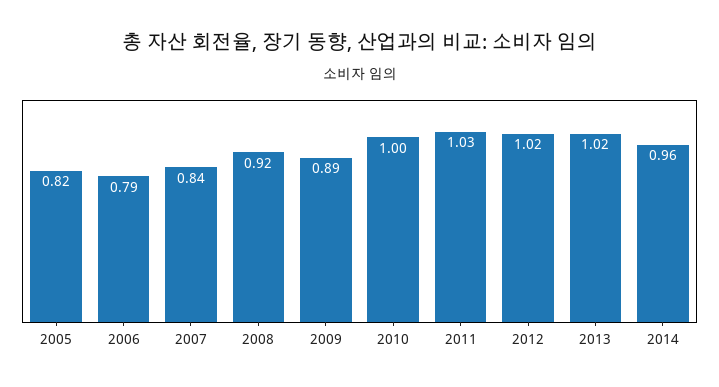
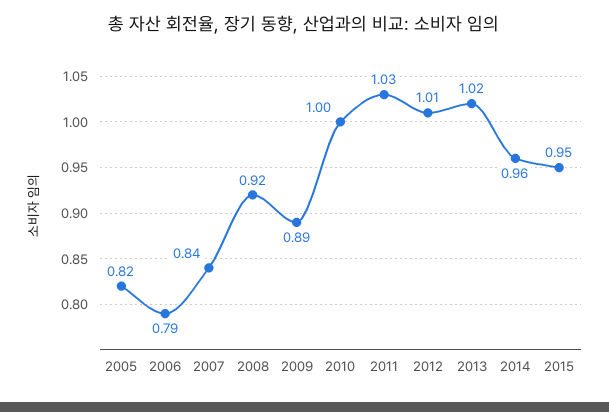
2012: 1.02 -> 1.01
2015: none -> 0.95

